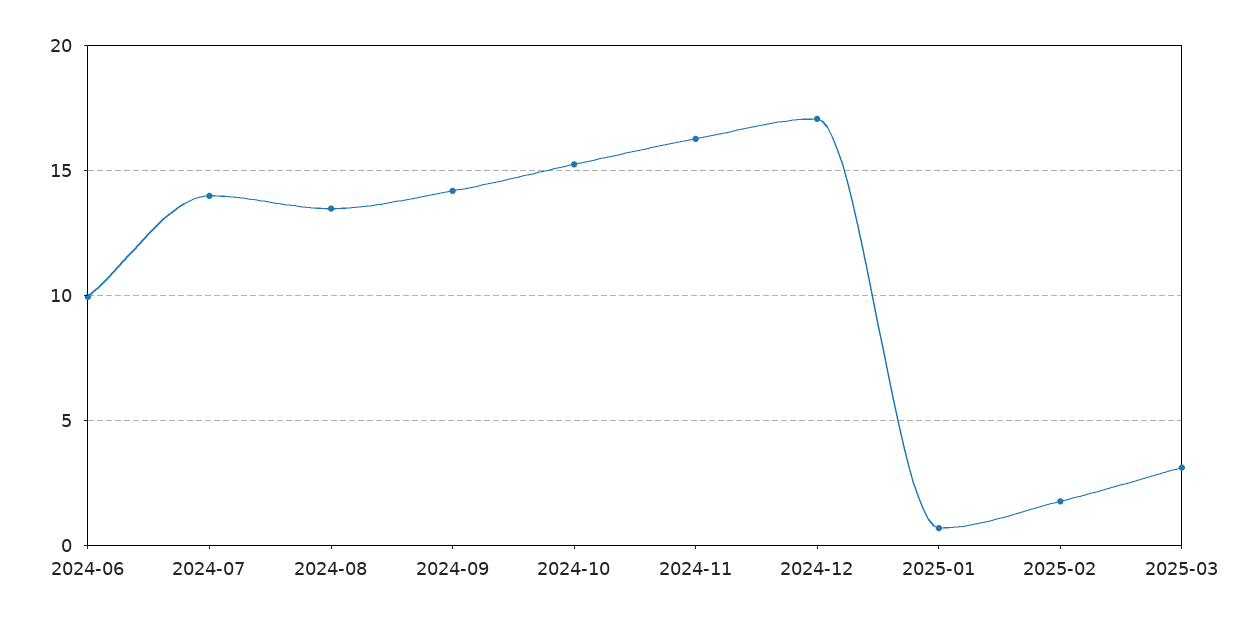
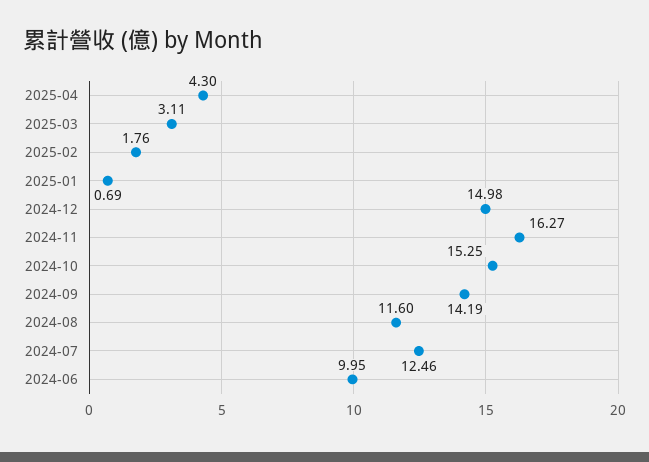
2024-07: 14 -> 12.46
2024-08: 13.5 -> 11.6
2024-12: 17 -> 14.98
2025-04: none -> 4.3

